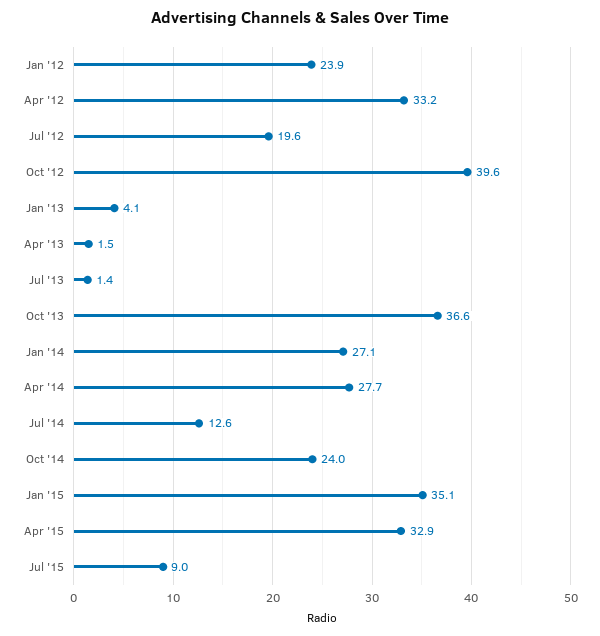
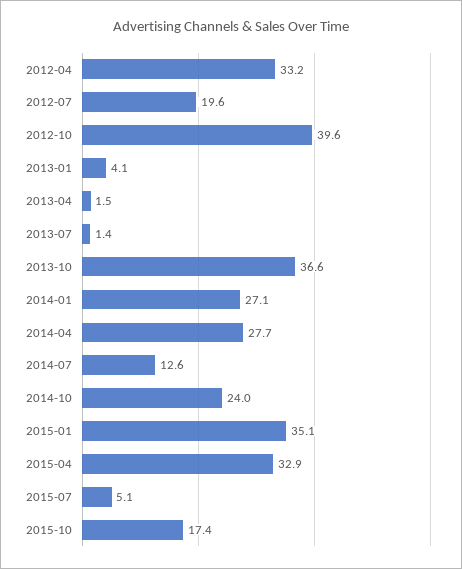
Jan '12: 23.9 -> none
Jul '15: 9 -> 5.1
2015-10: none -> 17.4

